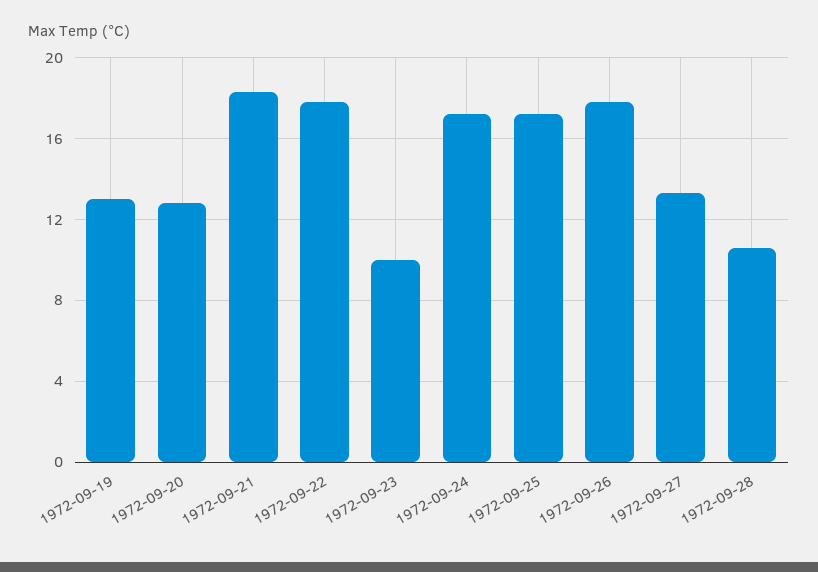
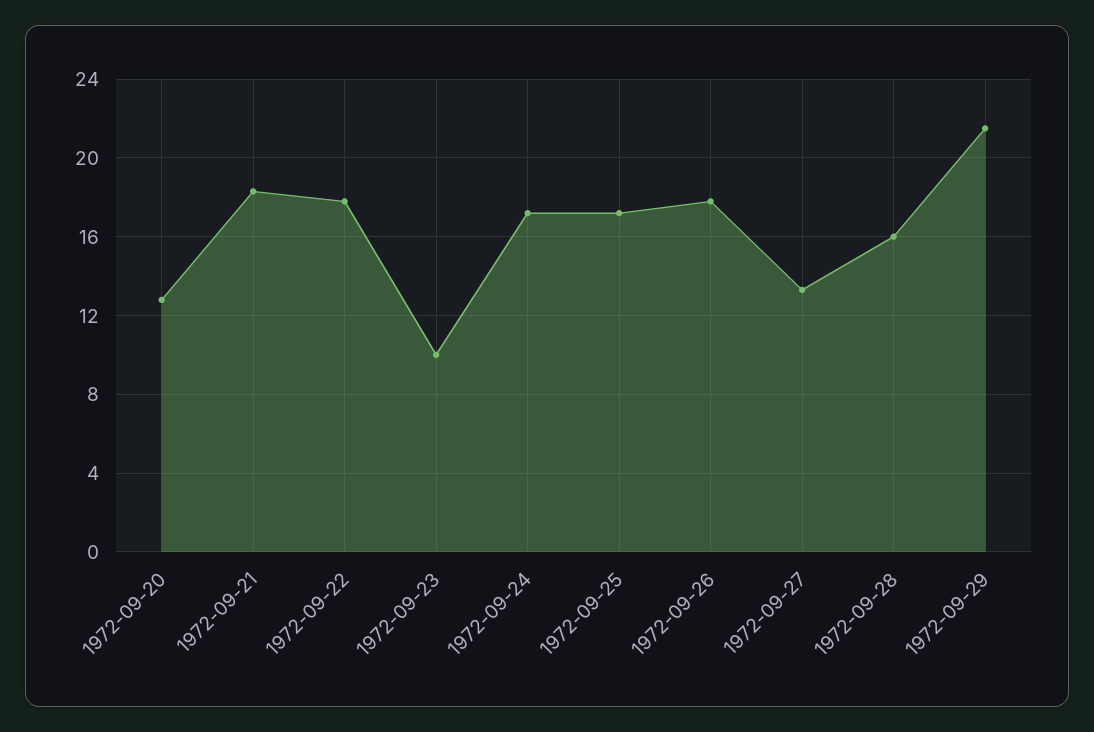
1972-09-19: 13 -> none
1972-09-28: 10.5 -> 16
1972-09-29: none -> 21.5

